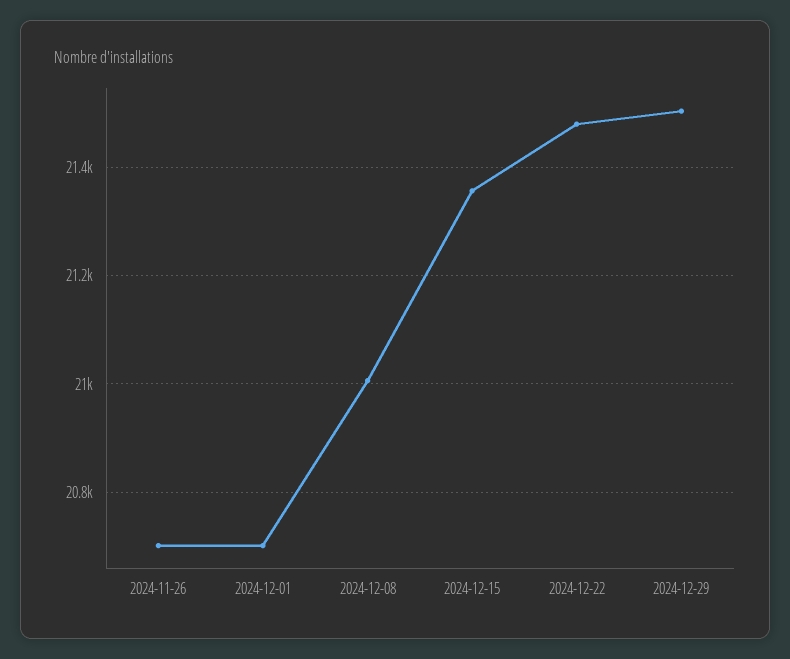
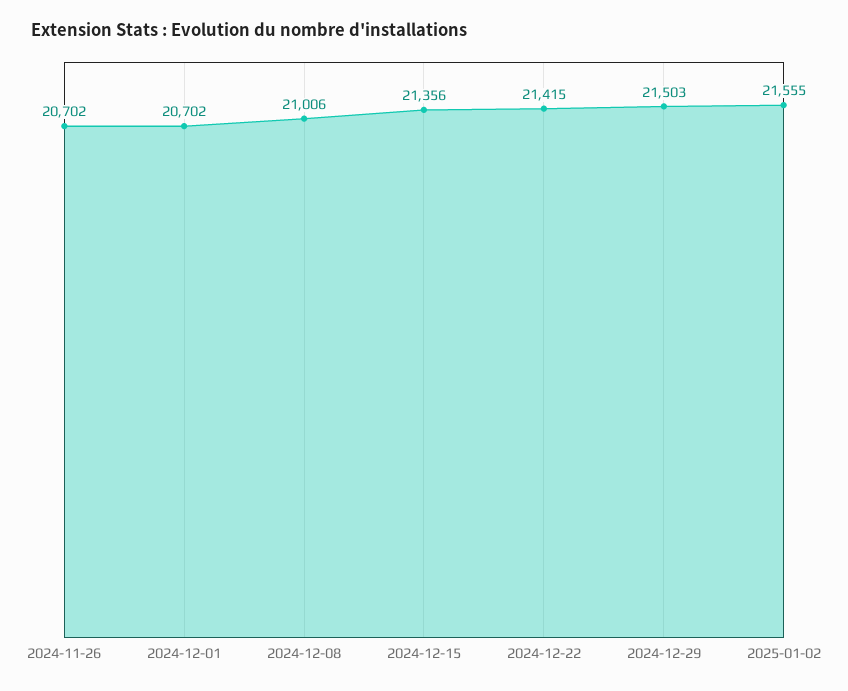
2024-12-22: 21480 -> 21415
2025-01-02: none -> 21555

